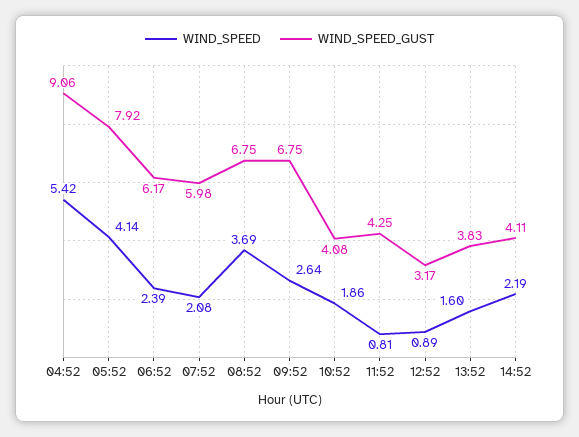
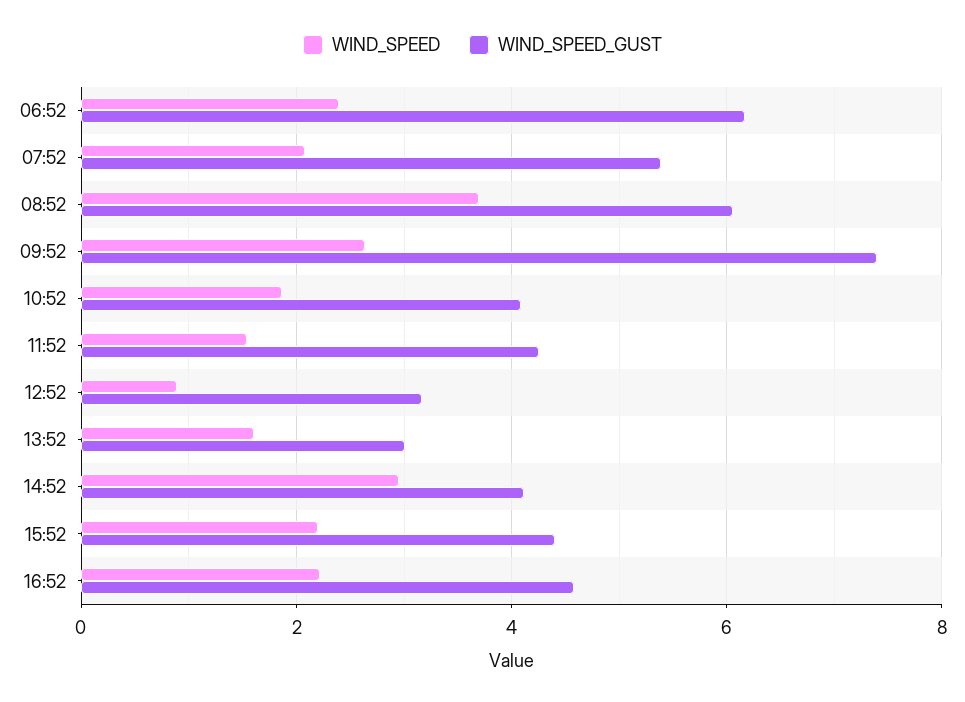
WIND_SPEED, 04:52: 5.42 -> none
WIND_SPEED_GUST, 04:52: 9.06 -> none
WIND_SPEED, 05:52: 4.14 -> none
WIND_SPEED_GUST, 05:52: 7.92 -> none
WIND_SPEED_GUST, 07:52: 5.98 -> 5.4
WIND_SPEED_GUST, 08:52: 6.75 -> 6
WIND_SPEED_GUST, 09:52: 6.75 -> 7.4
WIND_SPEED, 11:52: 0.81 -> 1.6
WIND_SPEED_GUST, 13:52: 3.83 -> 3
WIND_SPEED, 14:52: 2.19 -> 3
WIND_SPEED, 15:52: none -> 2.2
WIND_SPEED_GUST, 15:52: none -> 4.4
WIND_SPEED, 16:52: none -> 2.2
WIND_SPEED_GUST, 16:52: none -> 4.6

